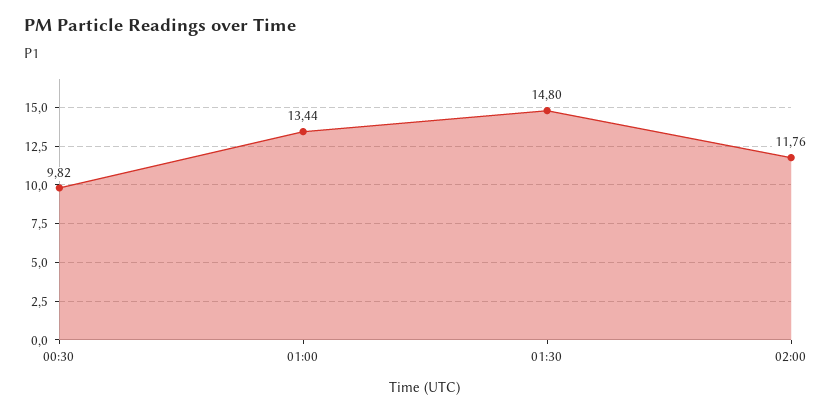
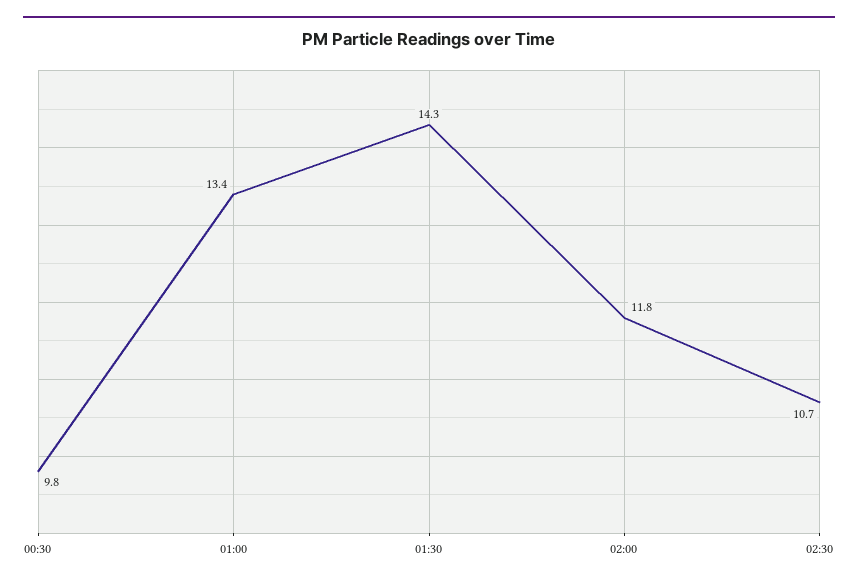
01:30: 14.8 -> 14.3
02:30: none -> 10.7

